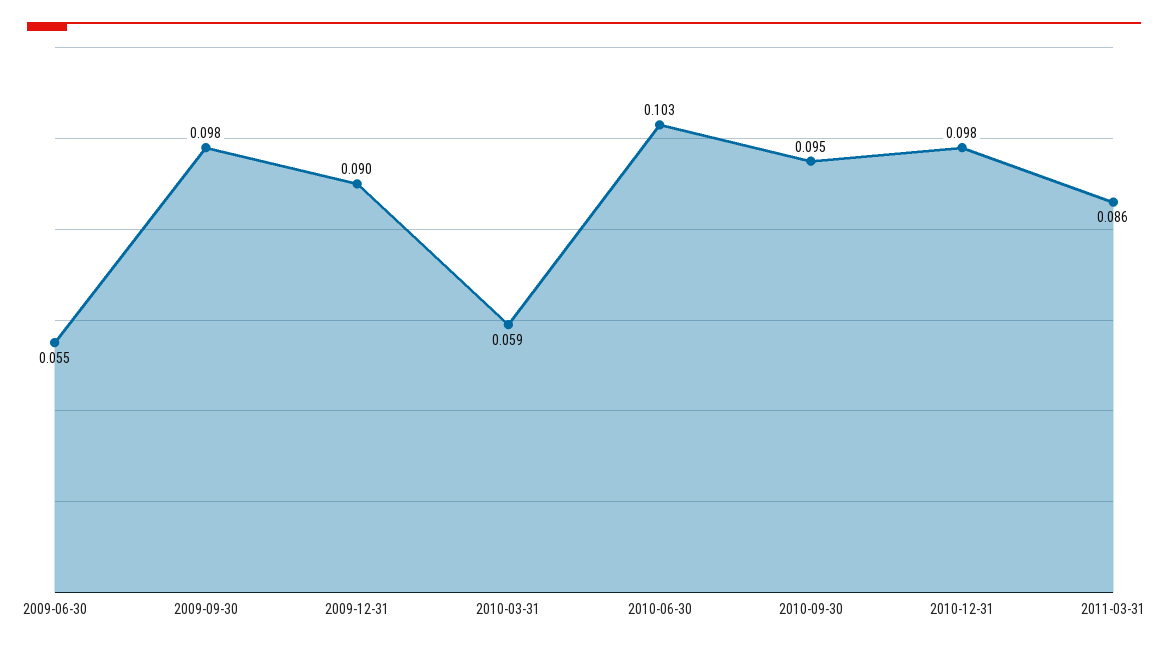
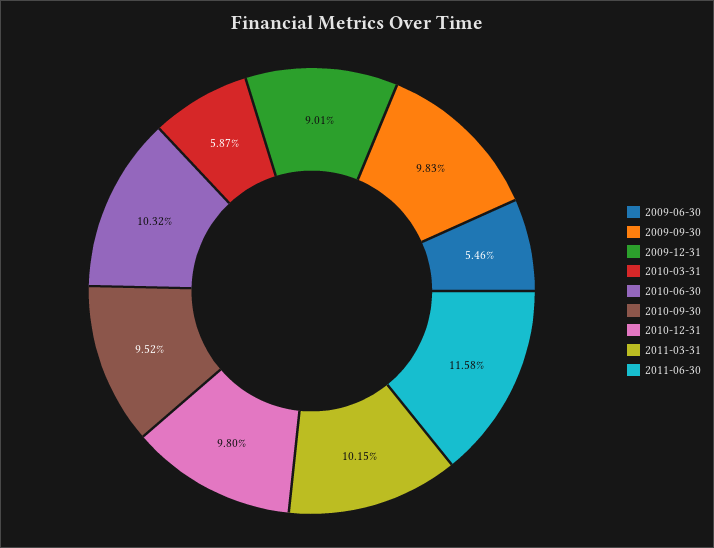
2011-03-31: 0.086 -> 0.1015
2011-06-30: none -> 0.1158

